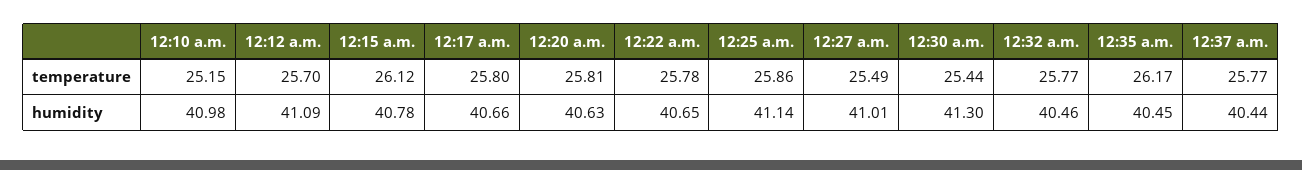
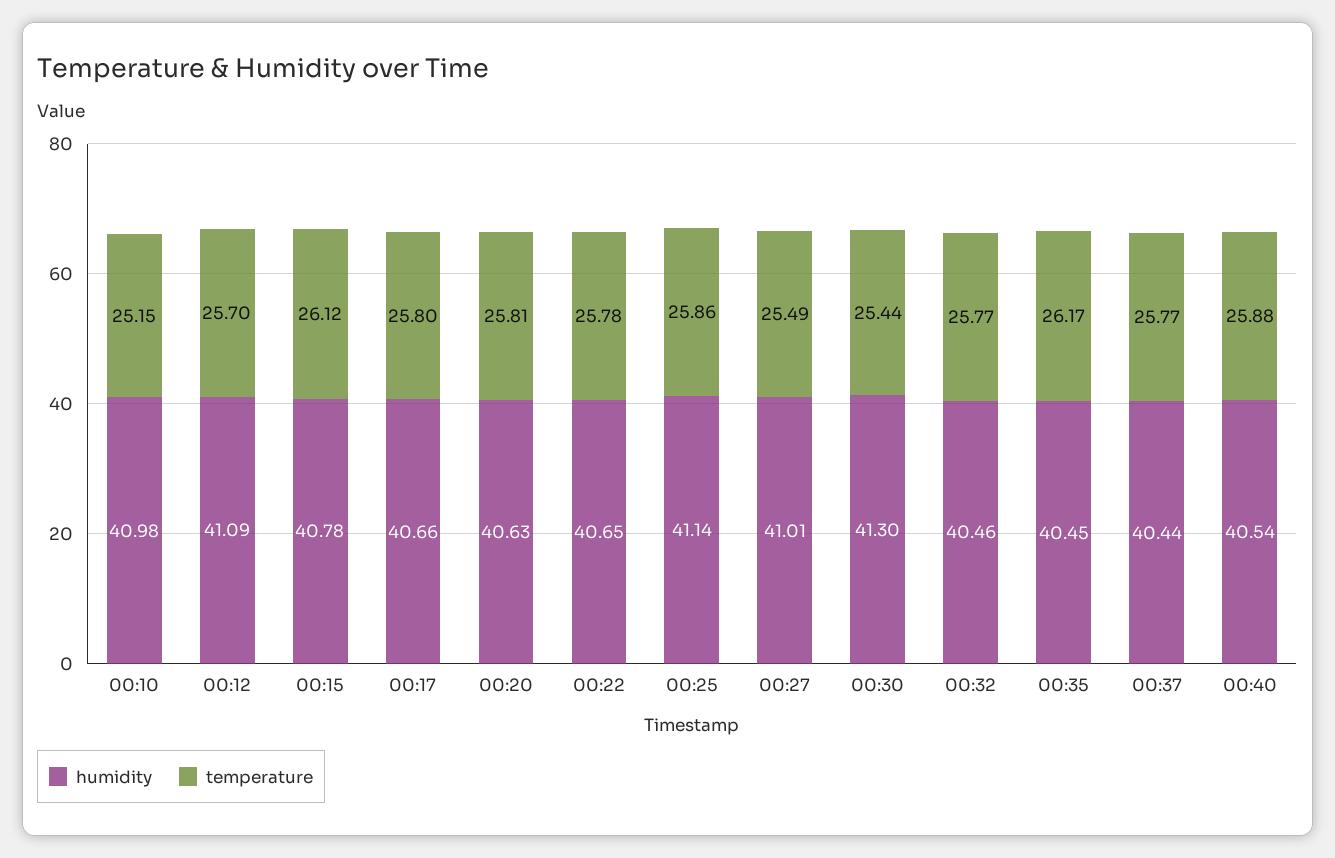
humidity, 00:40: none -> 40.54
temperature, 00:40: none -> 25.88

